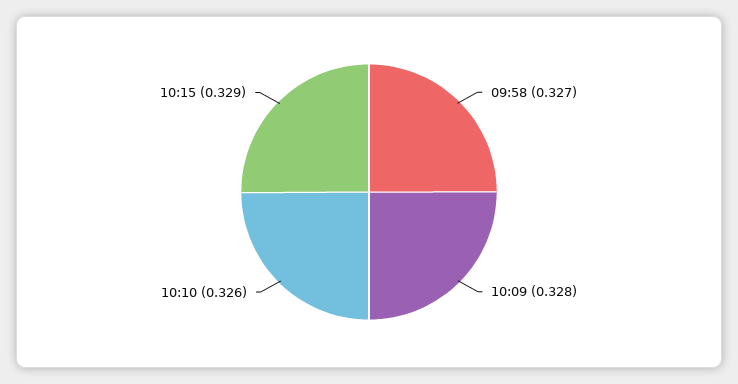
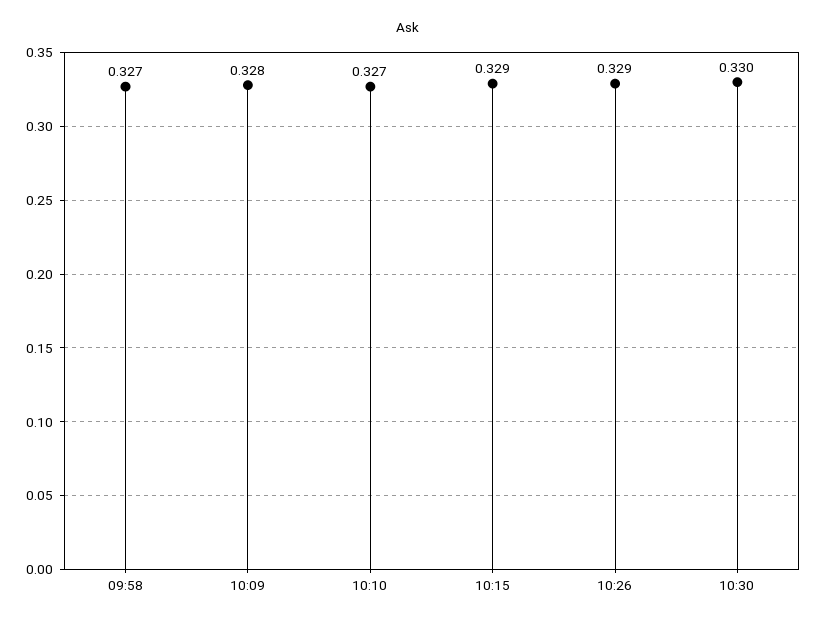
10:10: 0.326 -> 0.327
10:26: none -> 0.329
10:30: none -> 0.33

